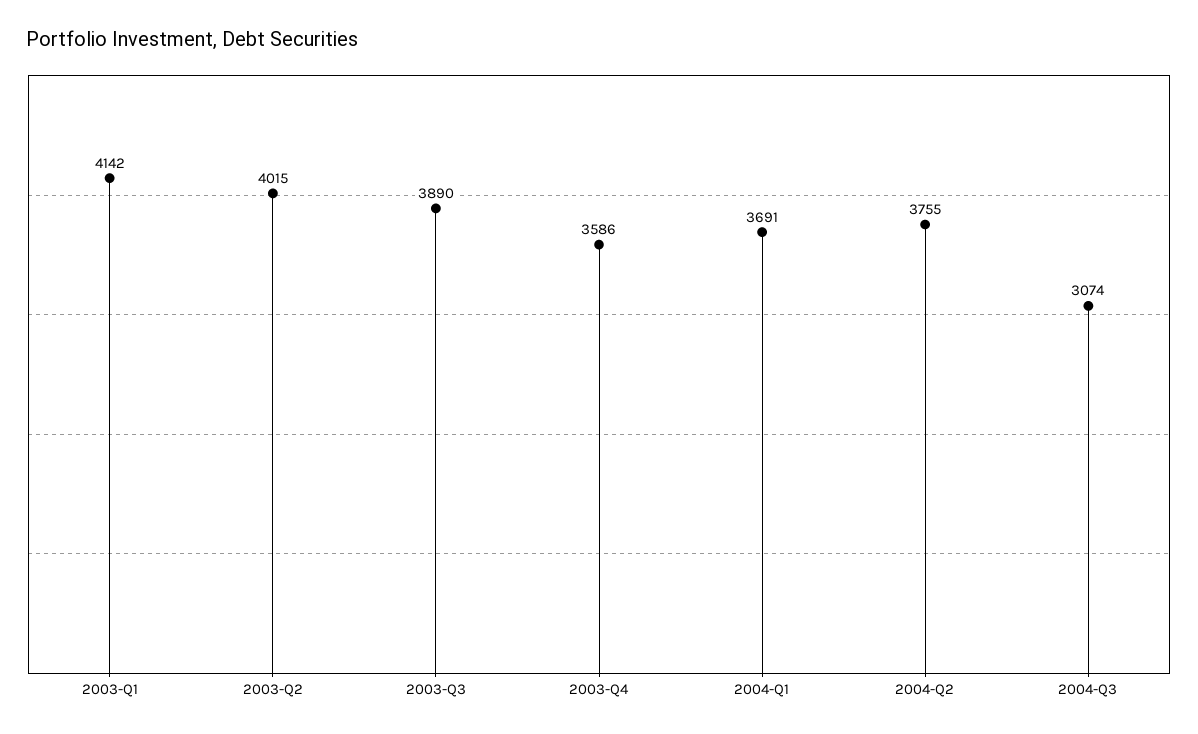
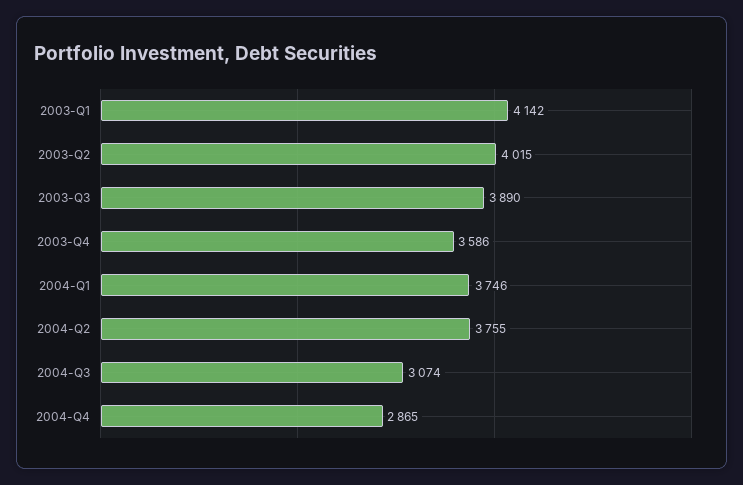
2004-Q1: 3691 -> 3746
2004-Q4: none -> 2865

